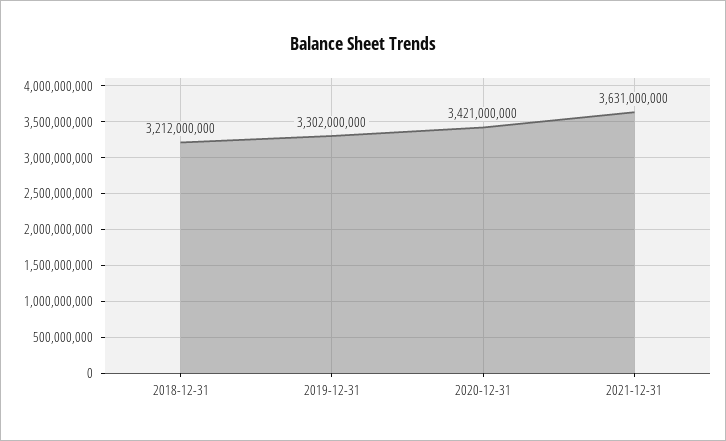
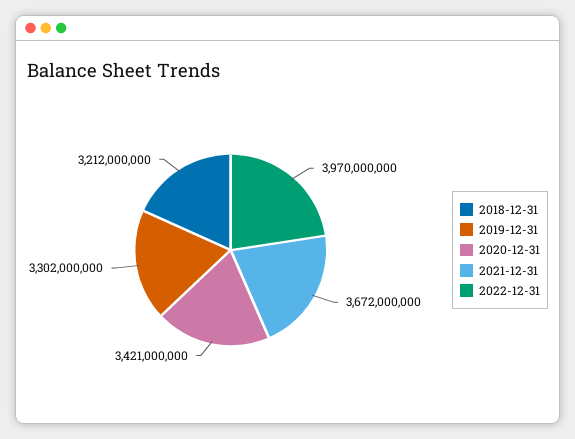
2021-12-31: 3631000000 -> 3672000000
2022-12-31: none -> 3970000000

